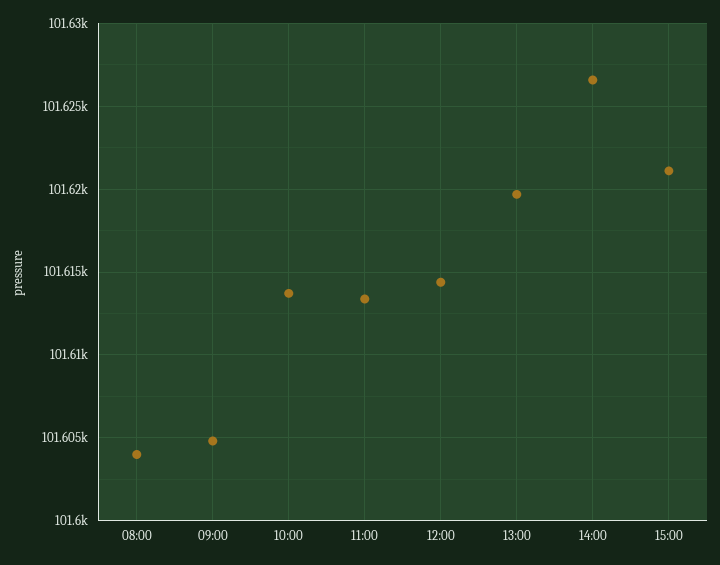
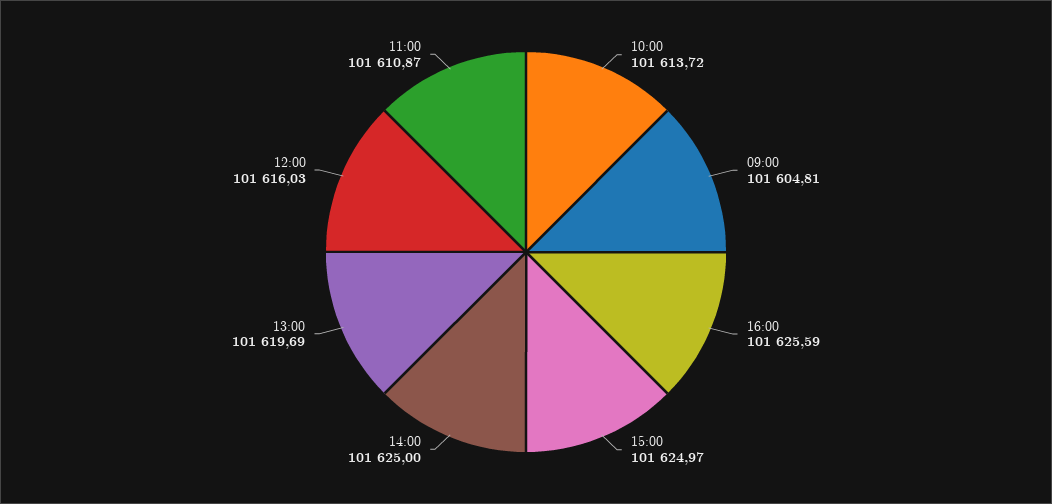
08:00: 101604 -> none
11:00: 101613.5 -> 101610.87
12:00: 101614.5 -> 101616.03
14:00: 101626.5 -> 101625
15:00: 101621 -> 101624.97
16:00: none -> 101625.59

